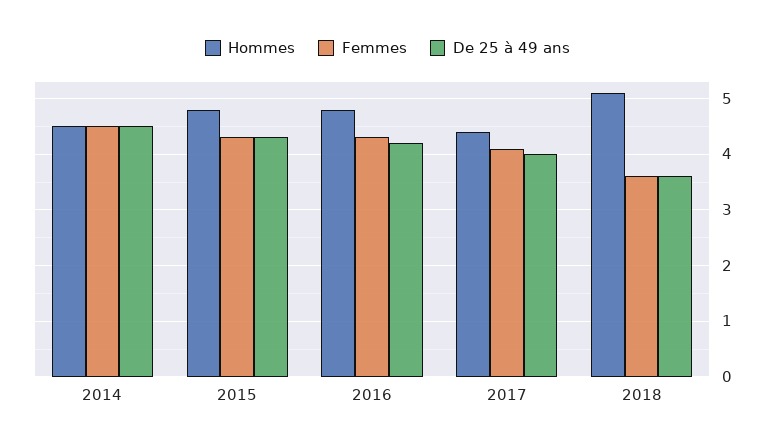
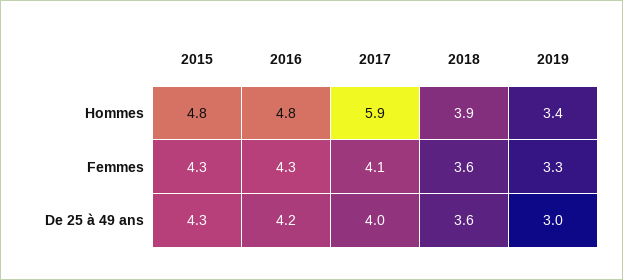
Hommes, 2014: 4.5 -> none
Femmes, 2014: 4.5 -> none
De 25 à 49 ans, 2014: 4.5 -> none
Hommes, 2017: 4.5 -> 5.9
Hommes, 2018: 5 -> 3.9
Hommes, 2019: none -> 3.4
Femmes, 2019: none -> 3.3
De 25 à 49 ans, 2019: none -> 3

